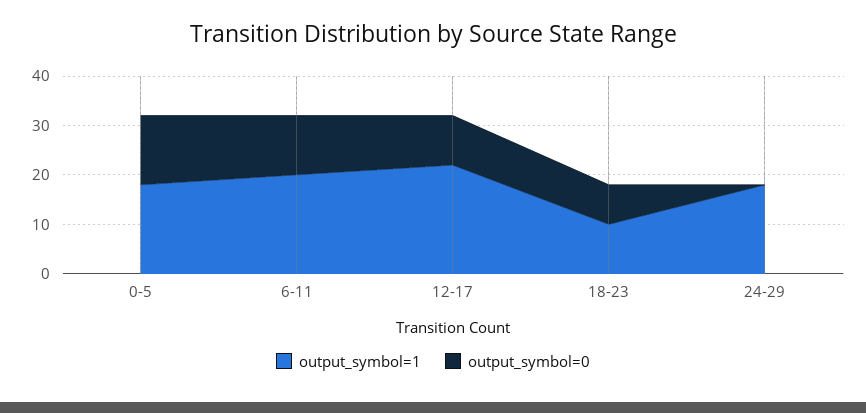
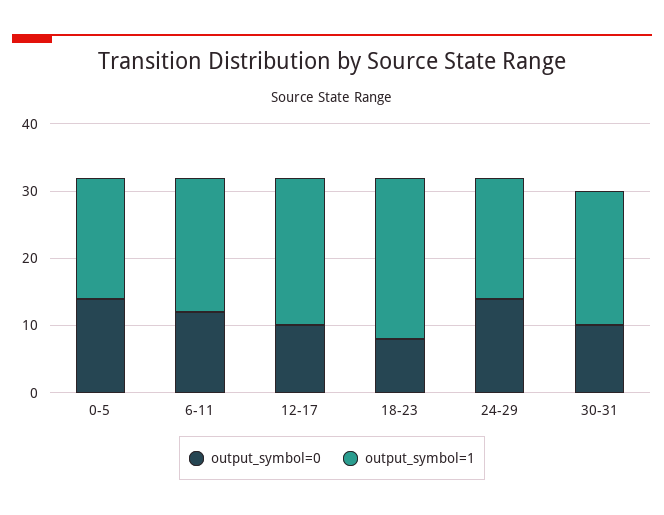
output_symbol=1, 18-23: 10 -> 25
output_symbol=0, 24-29: 0 -> 15
output_symbol=0, 30-31: none -> 10
output_symbol=1, 30-31: none -> 20

